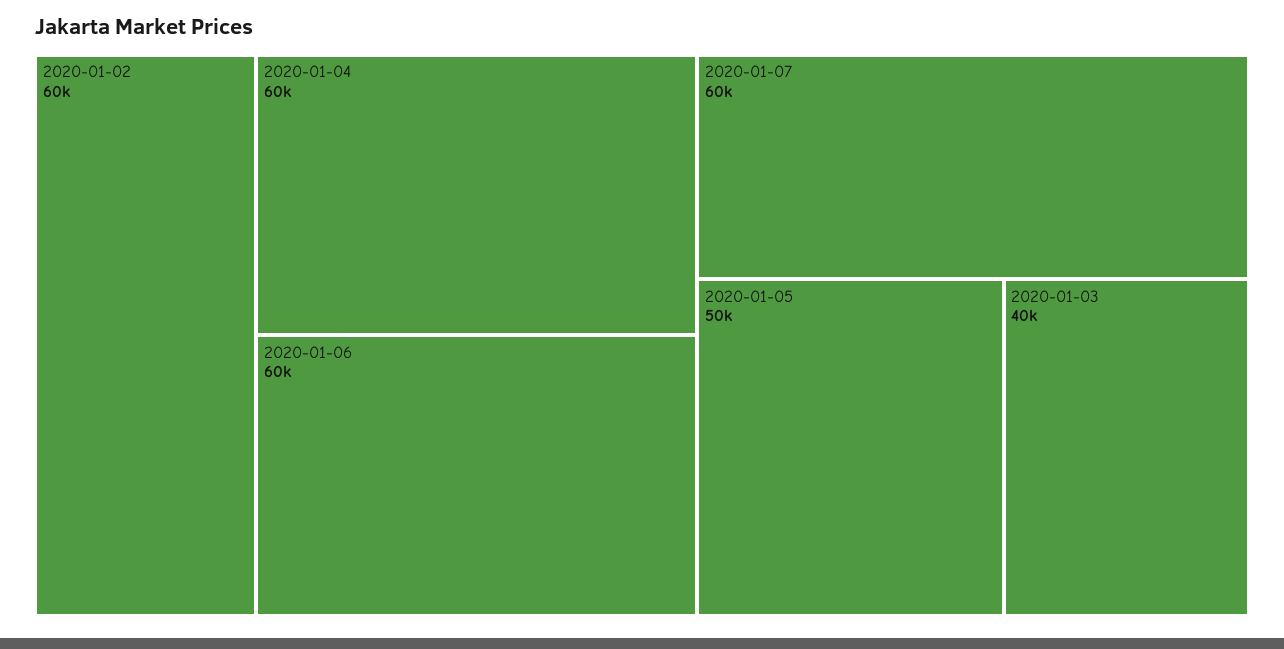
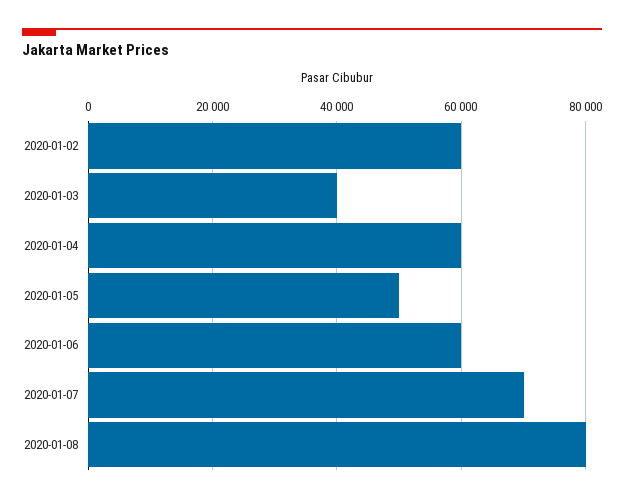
2020-01-07: 60000 -> 70000
2020-01-08: none -> 80000

